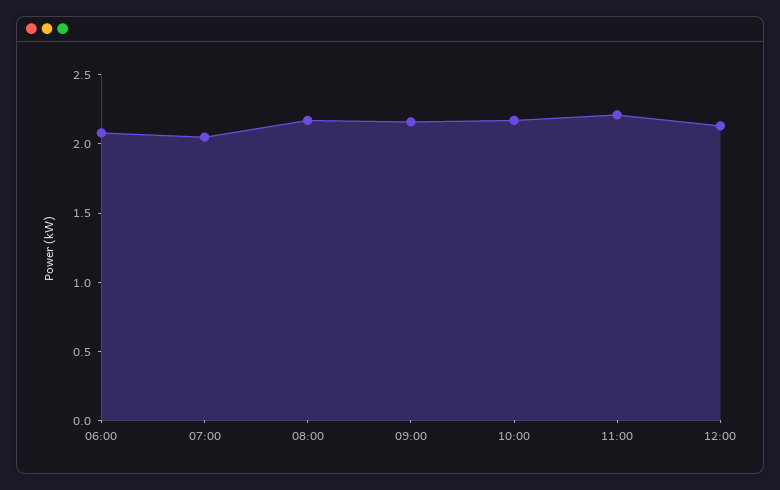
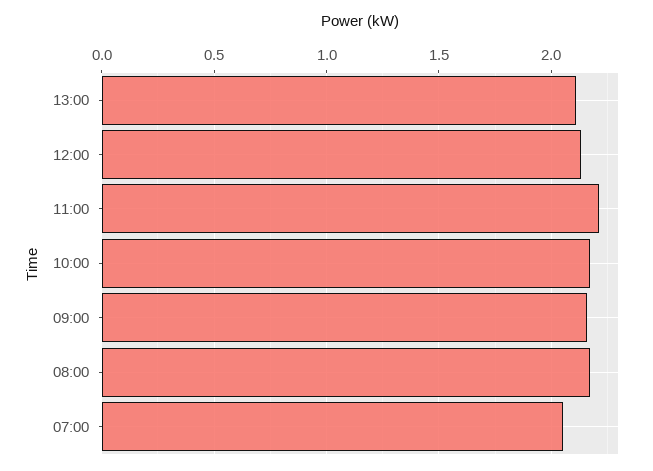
06:00: 2.1 -> none
13:00: none -> 2.1

